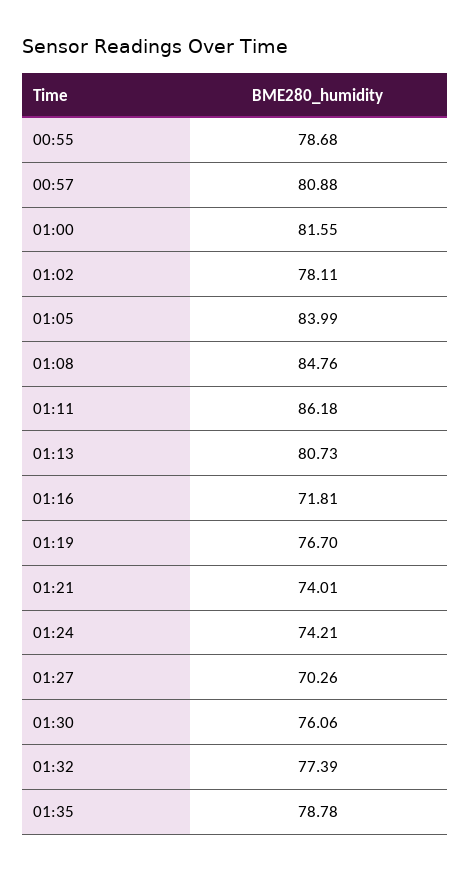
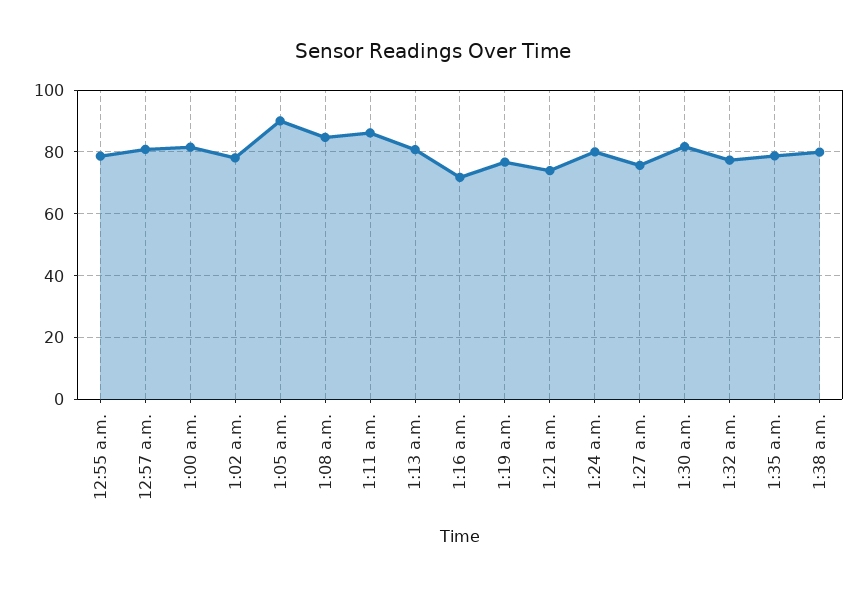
01:05: 83.99 -> 90
01:24: 74.21 -> 80
01:27: 70.26 -> 76
01:30: 76.06 -> 82
1:38 a.m.: none -> 80

